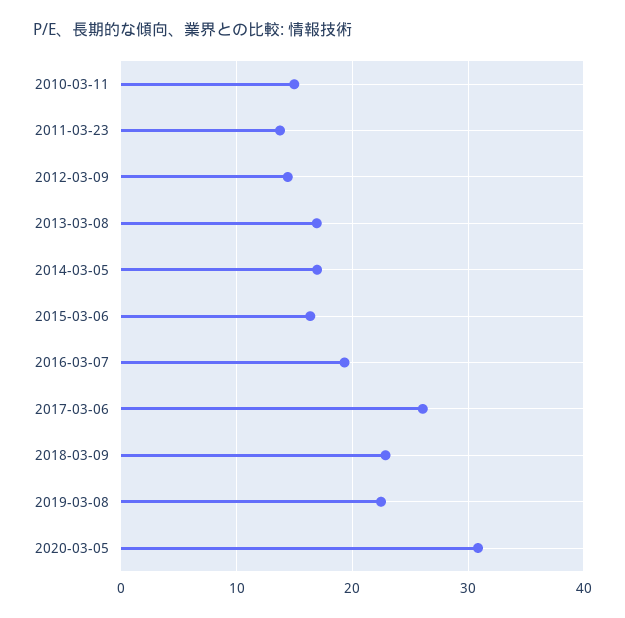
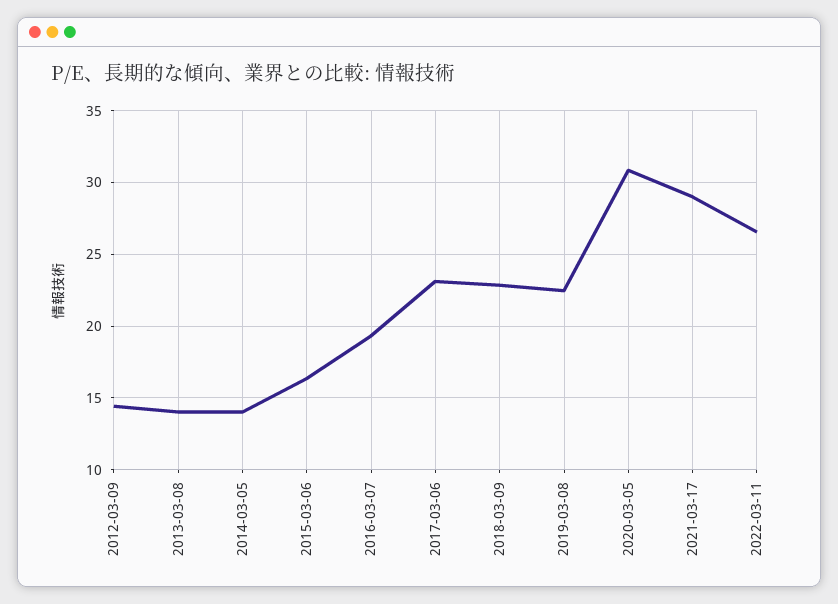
2010-03-11: 15 -> none
2011-03-23: 14 -> none
2013-03-08: 17 -> 14
2014-03-05: 17 -> 14
2017-03-06: 26 -> 23
2021-03-17: none -> 29
2022-03-11: none -> 26.5

